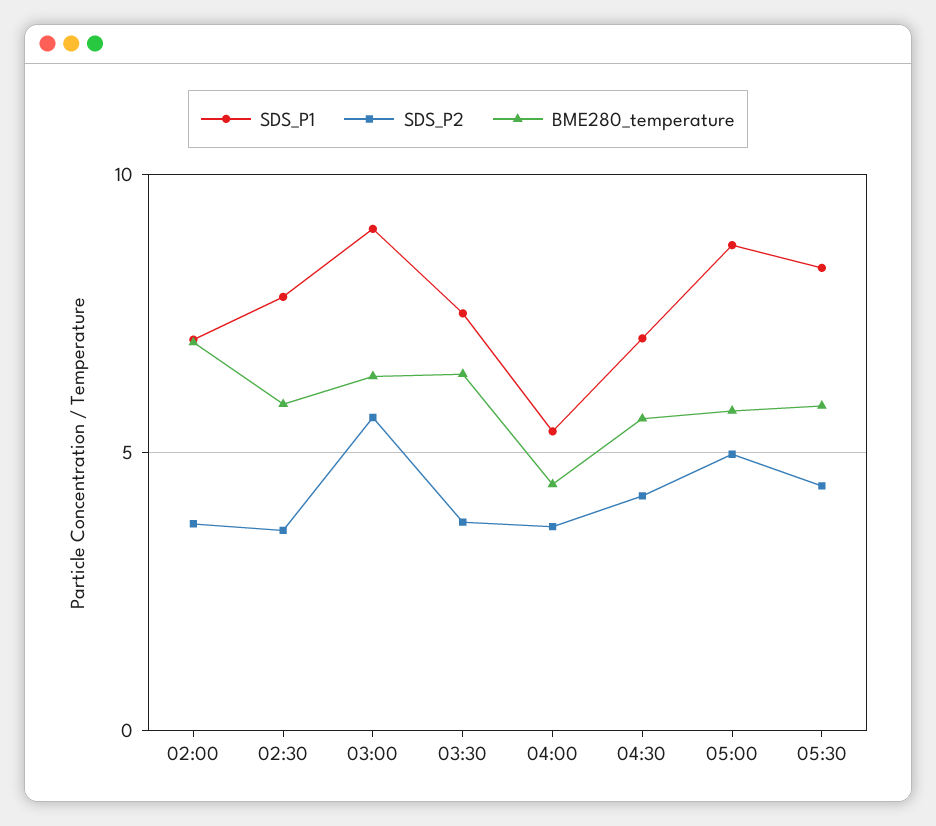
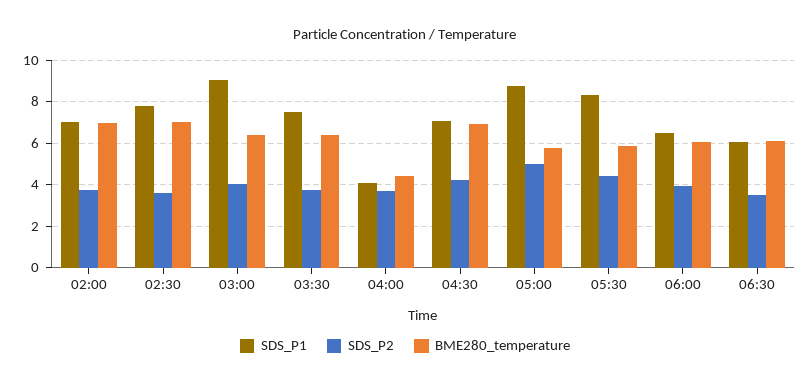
BME280_temperature, 02:30: 6 -> 7
SDS_P2, 03:00: 5.5 -> 4
SDS_P1, 04:00: 5.5 -> 4
BME280_temperature, 04:30: 5.5 -> 7
SDS_P1, 06:00: none -> 6.5
SDS_P2, 06:00: none -> 4
BME280_temperature, 06:00: none -> 6
SDS_P1, 06:30: none -> 6
SDS_P2, 06:30: none -> 3.5
BME280_temperature, 06:30: none -> 6

